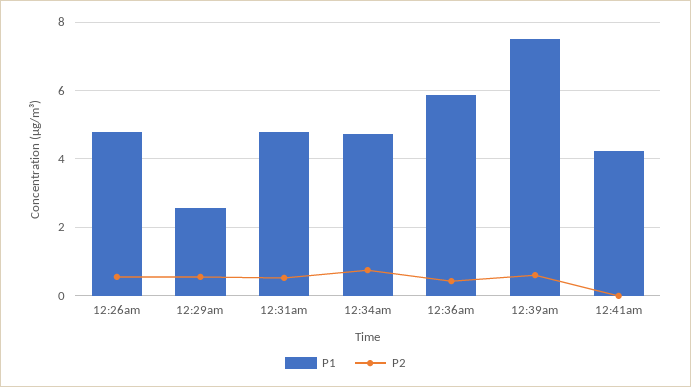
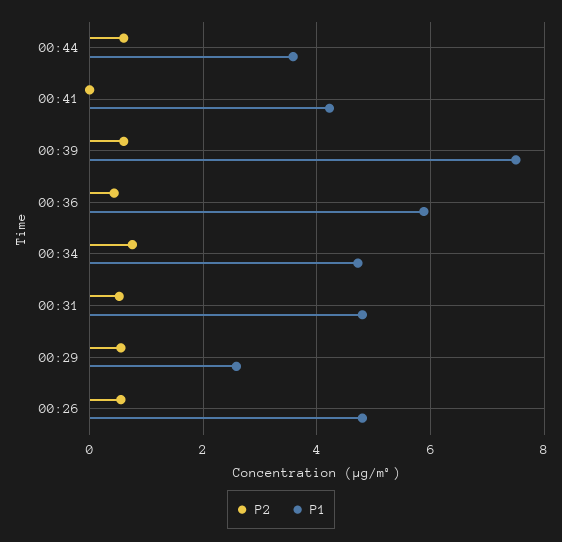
P2, 00:44: none -> 0.6
P1, 00:44: none -> 3.6

